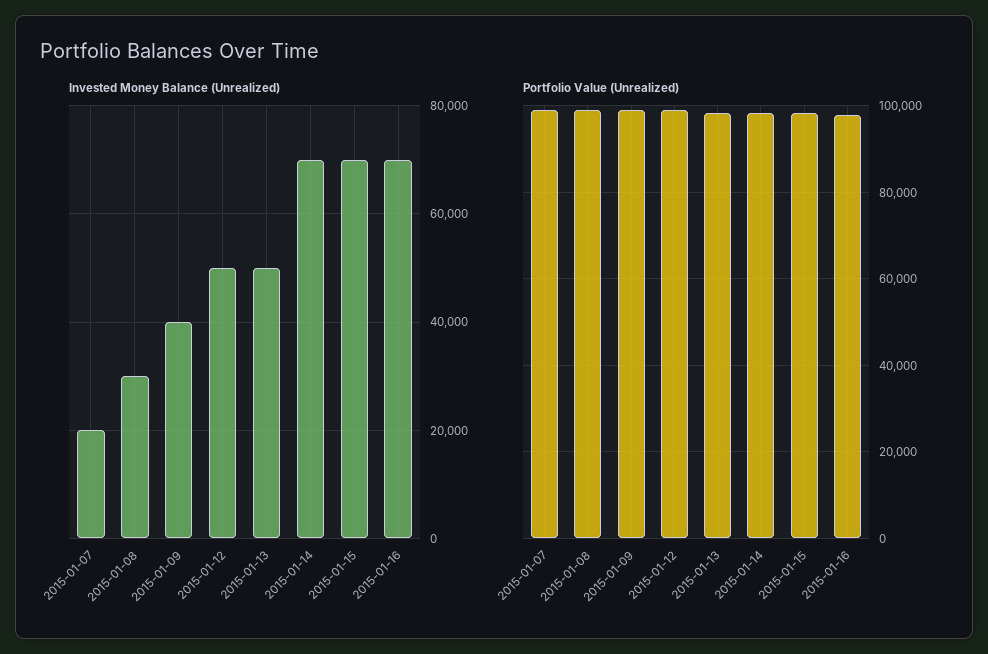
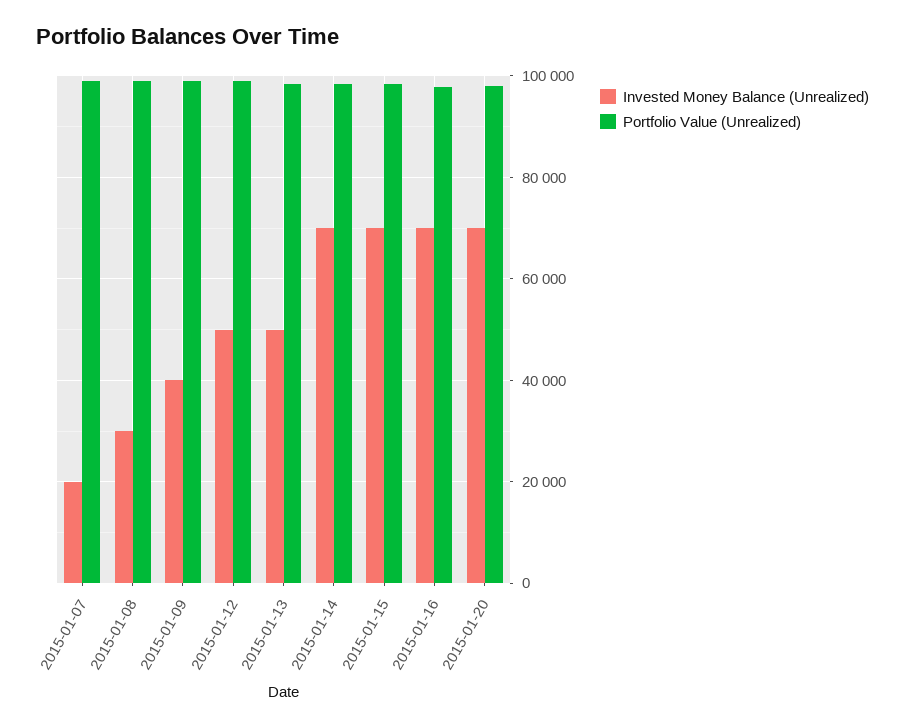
Invested Money Balance (Unrealized), 2015-01-20: none -> 70000
Portfolio Value (Unrealized), 2015-01-20: none -> 98000

